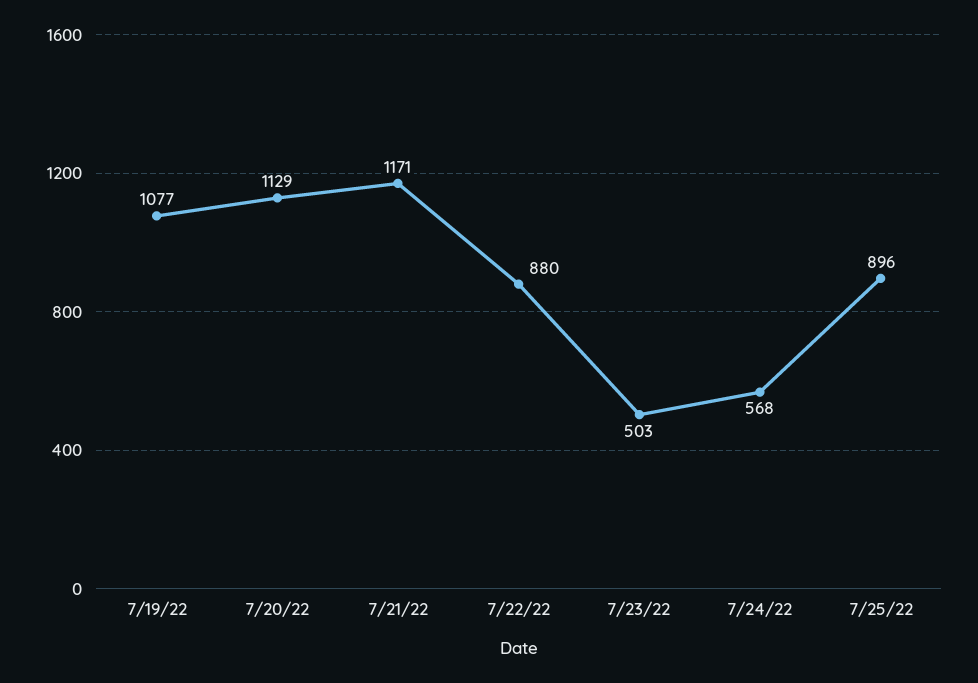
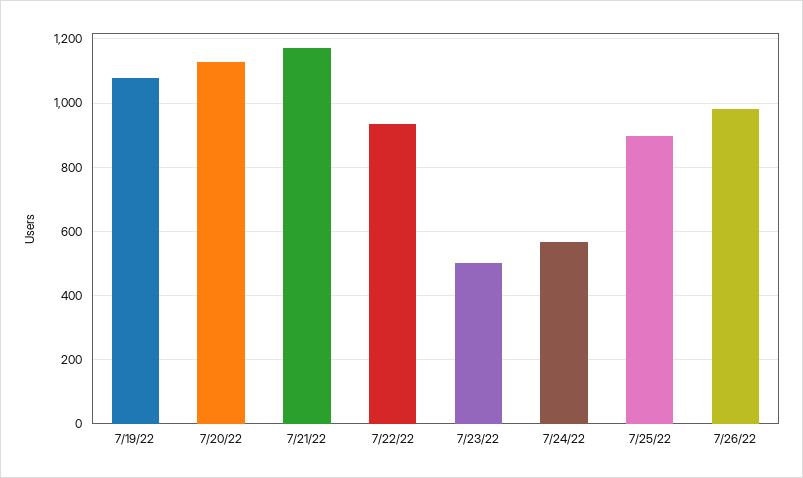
7/22/22: 880 -> 940
7/26/22: none -> 980

